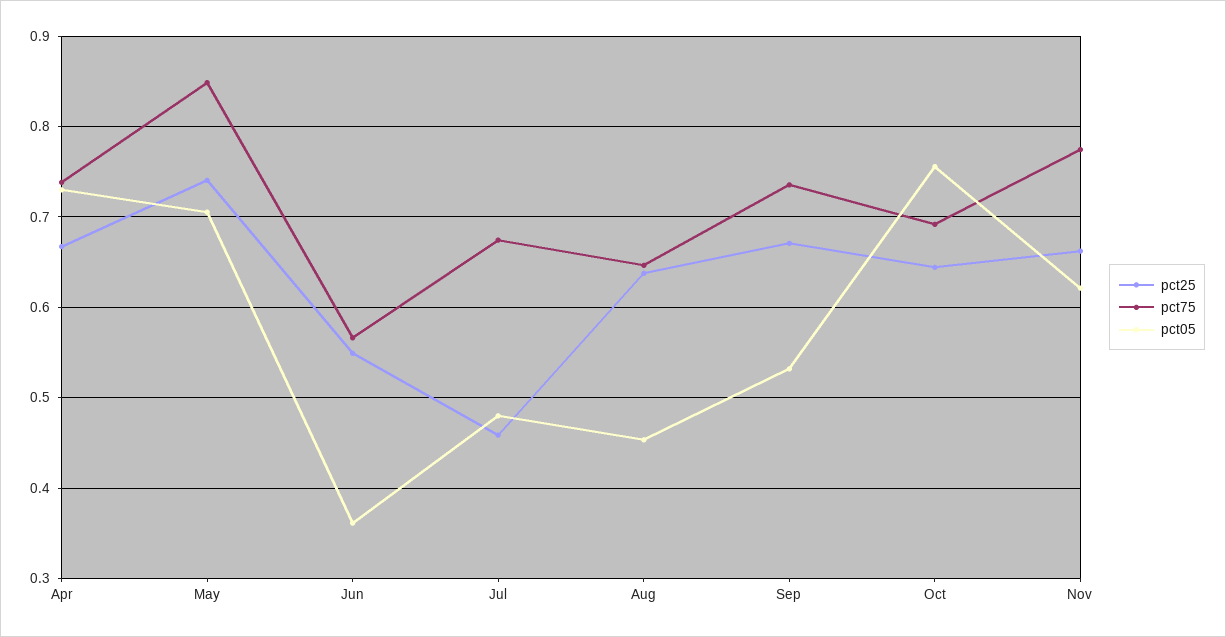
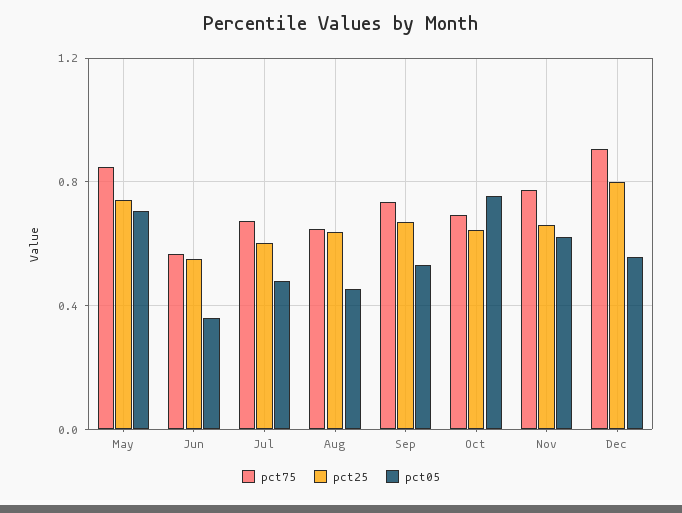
pct25, Apr: 0.67 -> none
pct75, Apr: 0.74 -> none
pct05, Apr: 0.73 -> none
pct25, Jul: 0.46 -> 0.6
pct75, Dec: none -> 0.9
pct25, Dec: none -> 0.8
pct05, Dec: none -> 0.55

